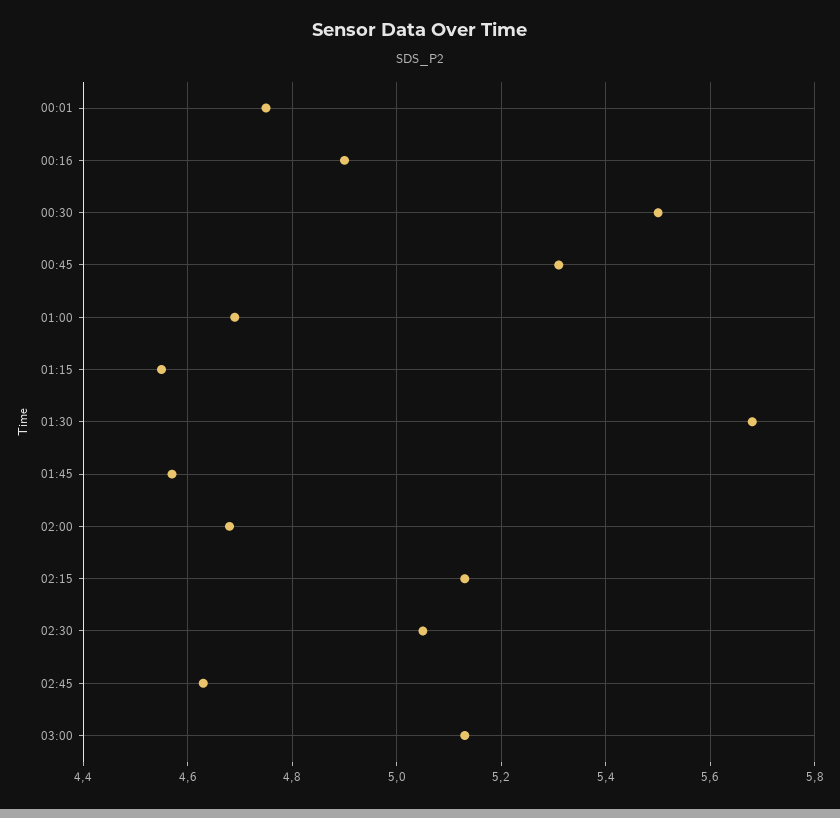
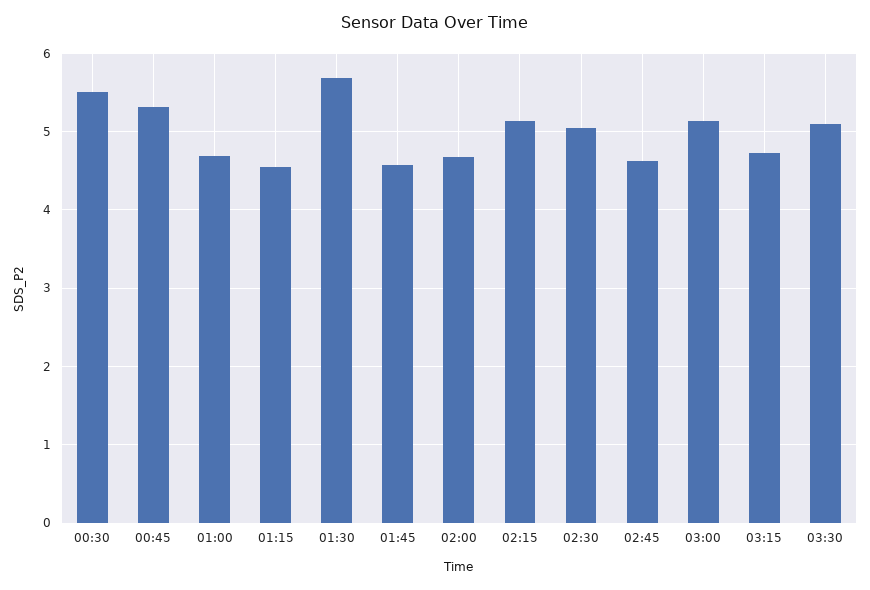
00:01: 4.75 -> none
00:16: 4.9 -> none
03:15: none -> 4.7
03:30: none -> 5.1

